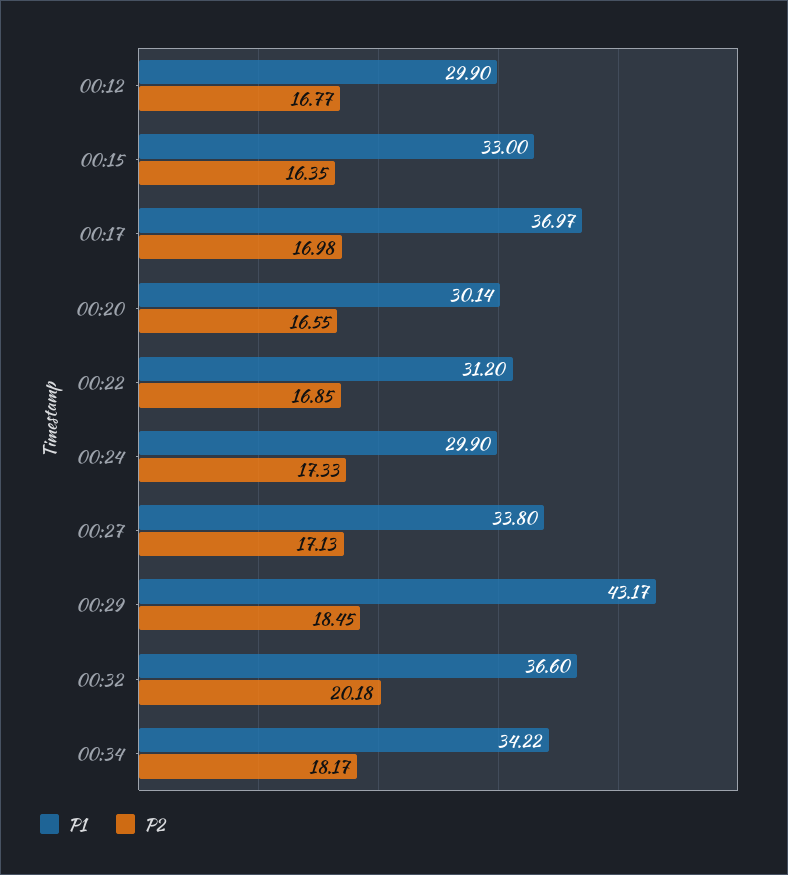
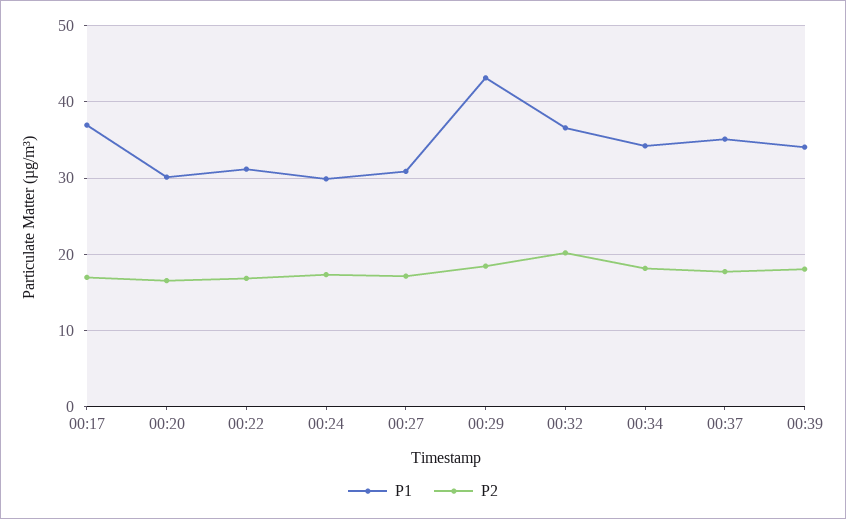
P1, 00:12: 29.9 -> none
P2, 00:12: 16.77 -> none
P1, 00:15: 33 -> none
P2, 00:15: 16.35 -> none
P1, 00:27: 33.8 -> 31
P1, 00:37: none -> 35
P2, 00:37: none -> 18
P1, 00:39: none -> 34
P2, 00:39: none -> 18

